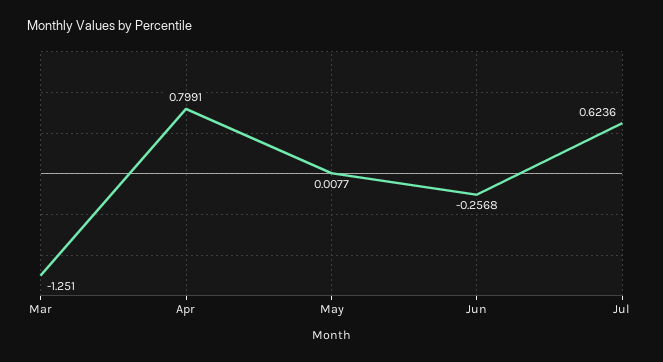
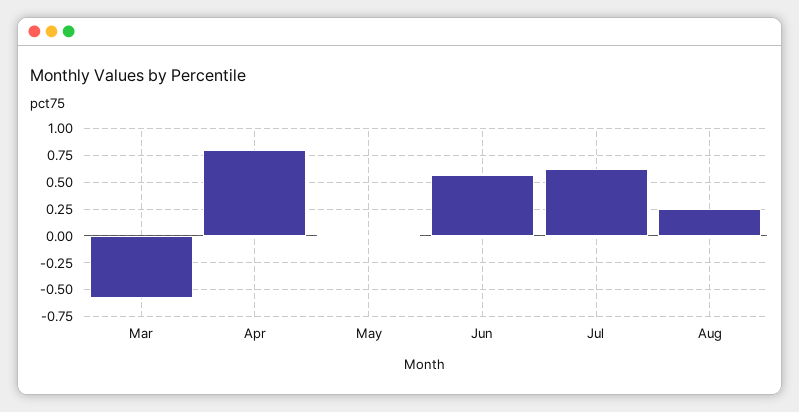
Mar: -1.251 -> -0.5
Jun: -0.2568 -> 0.5
Aug: none -> 0.25

